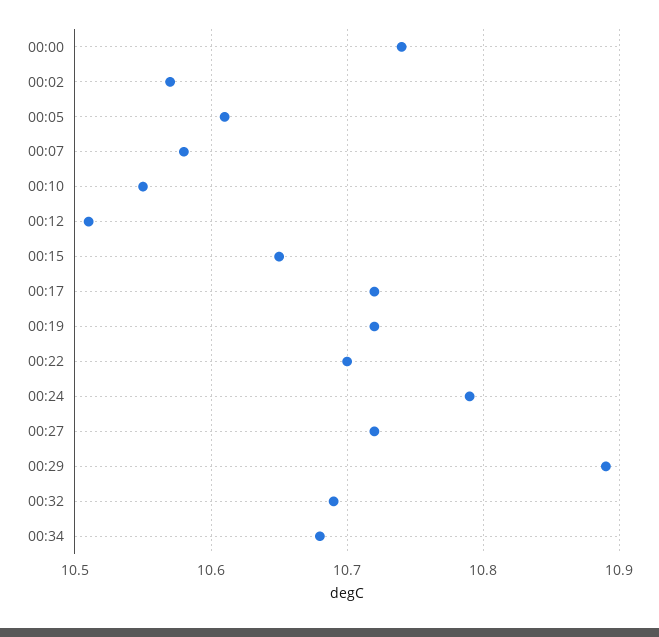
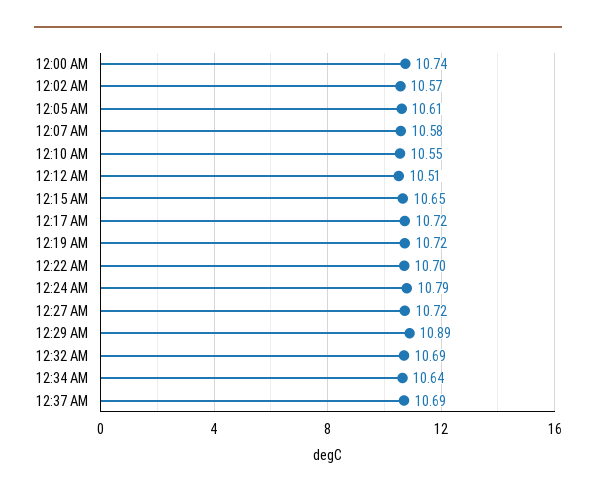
00:34: 10.68 -> 10.64
12:37 AM: none -> 10.69

